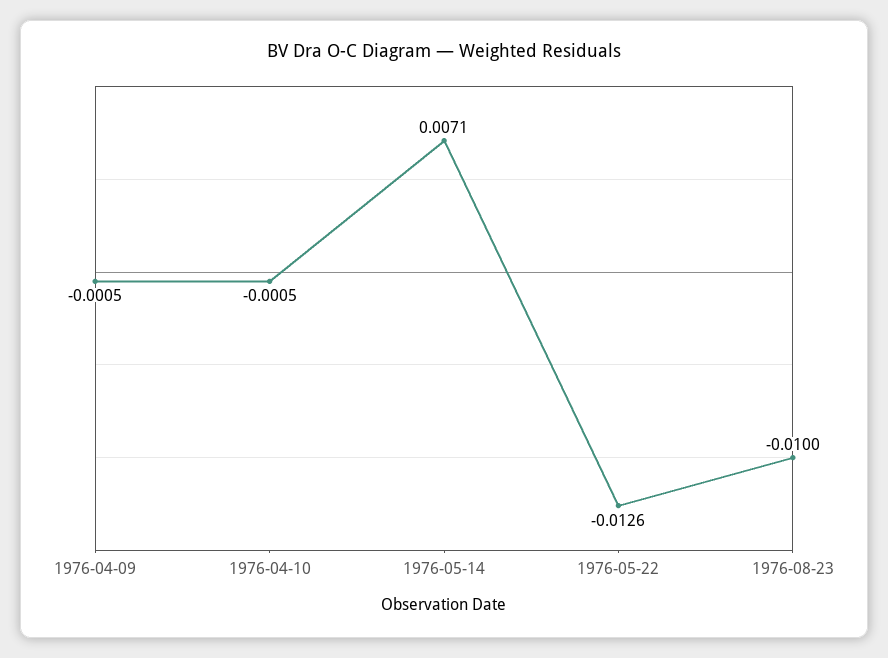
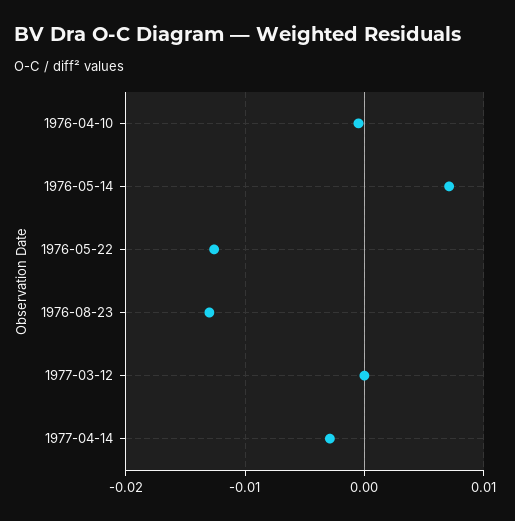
1976-04-09: -0.0005 -> none
1976-08-23: -0.01 -> -0.013
1977-03-12: none -> 0
1977-04-14: none -> -0.003

